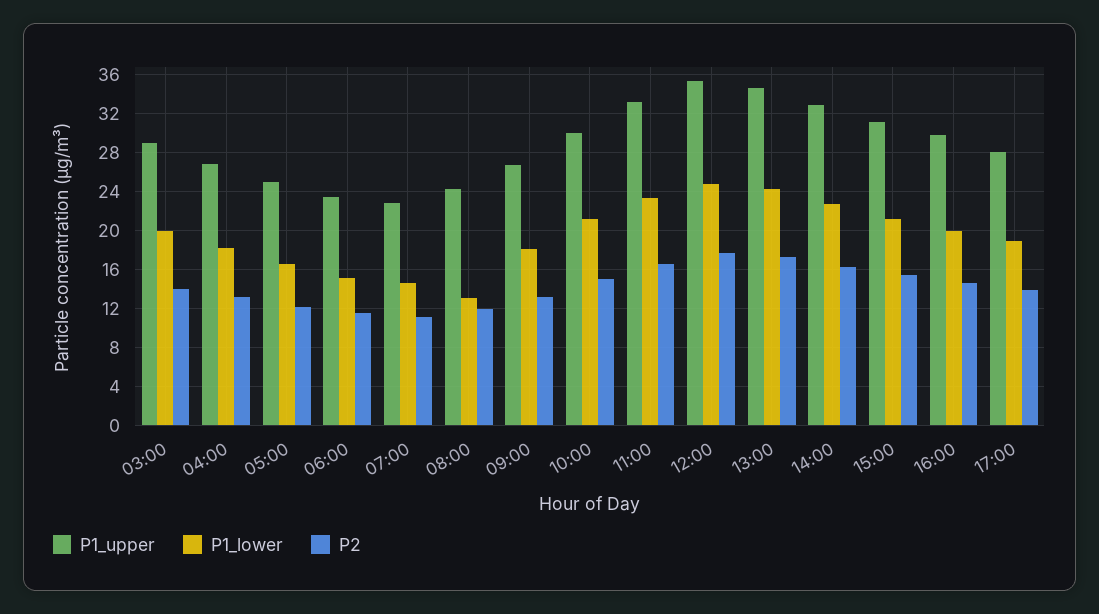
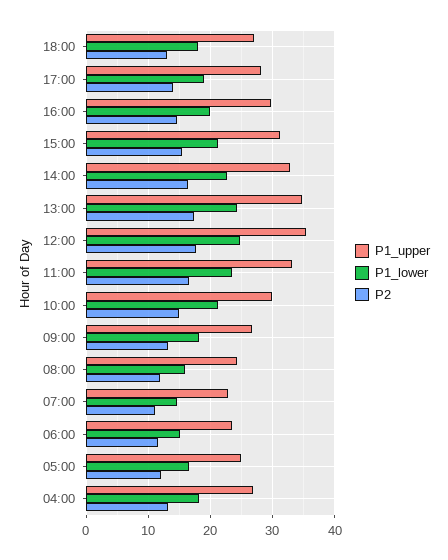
P1_upper, 03:00: 29 -> none
P1_lower, 03:00: 20 -> none
P2, 03:00: 14 -> none
P1_lower, 08:00: 13 -> 16
P1_upper, 18:00: none -> 27
P1_lower, 18:00: none -> 18
P2, 18:00: none -> 13

